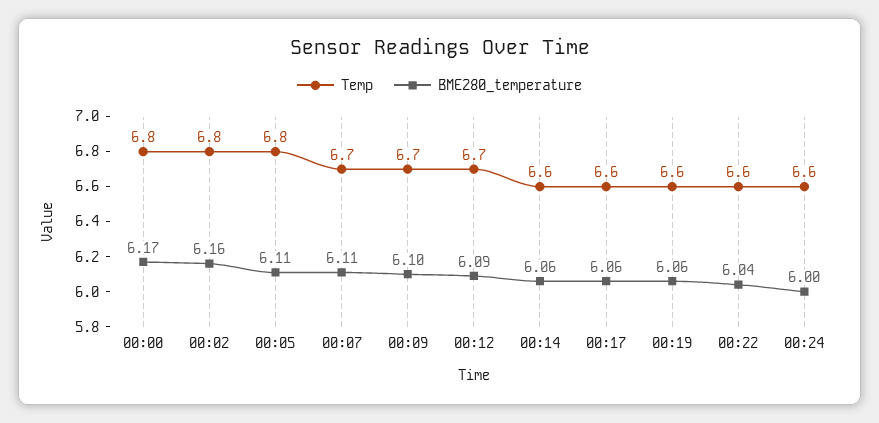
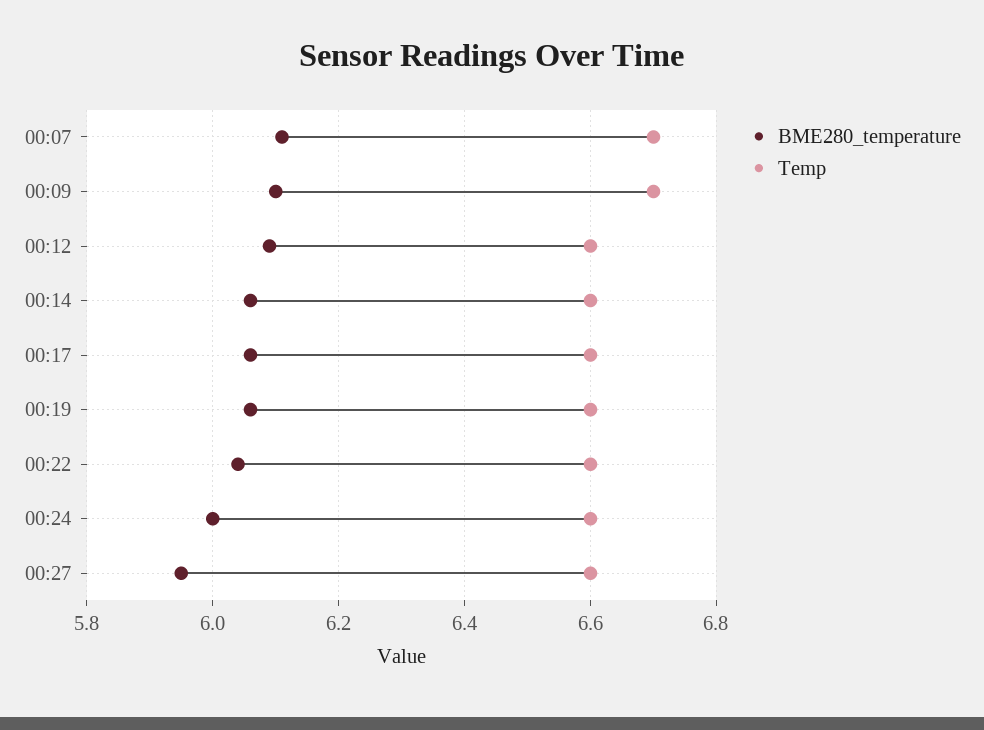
Temp, 00:00: 6.8 -> none
BME280_temperature, 00:00: 6.17 -> none
Temp, 00:02: 6.8 -> none
BME280_temperature, 00:02: 6.16 -> none
Temp, 00:05: 6.8 -> none
BME280_temperature, 00:05: 6.11 -> none
Temp, 00:12: 6.7 -> 6.6
BME280_temperature, 00:27: none -> 5.95
Temp, 00:27: none -> 6.6

